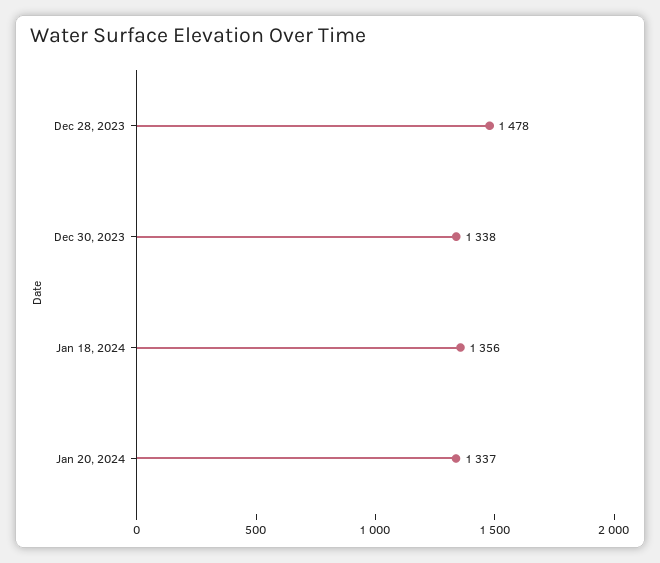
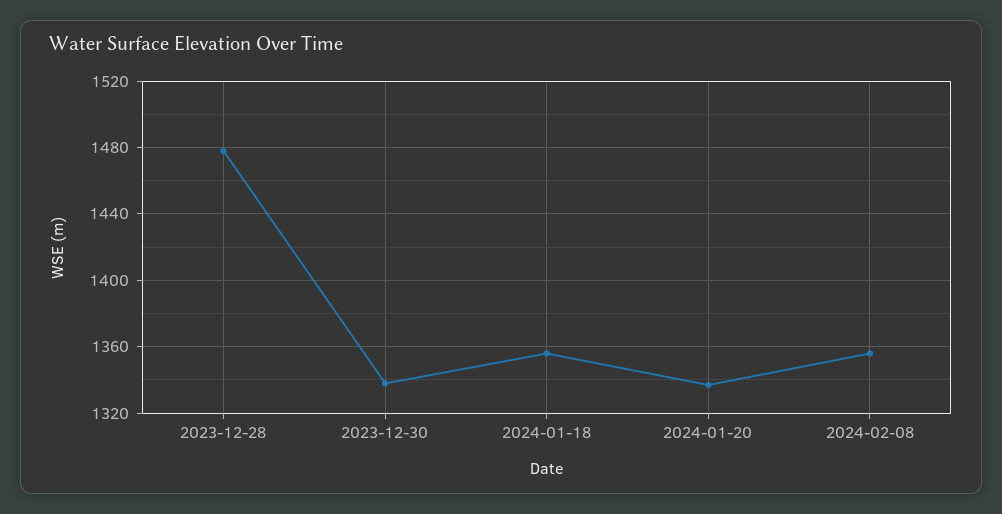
2024-02-08: none -> 1355

